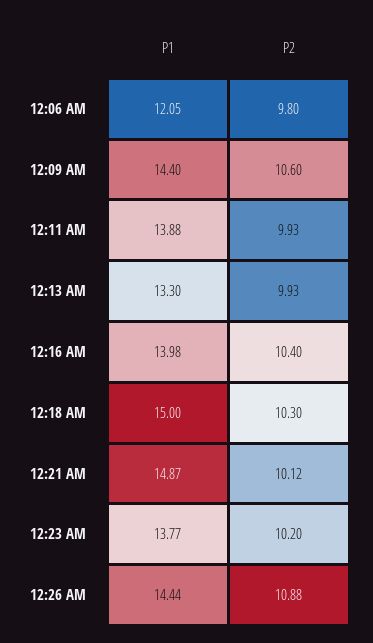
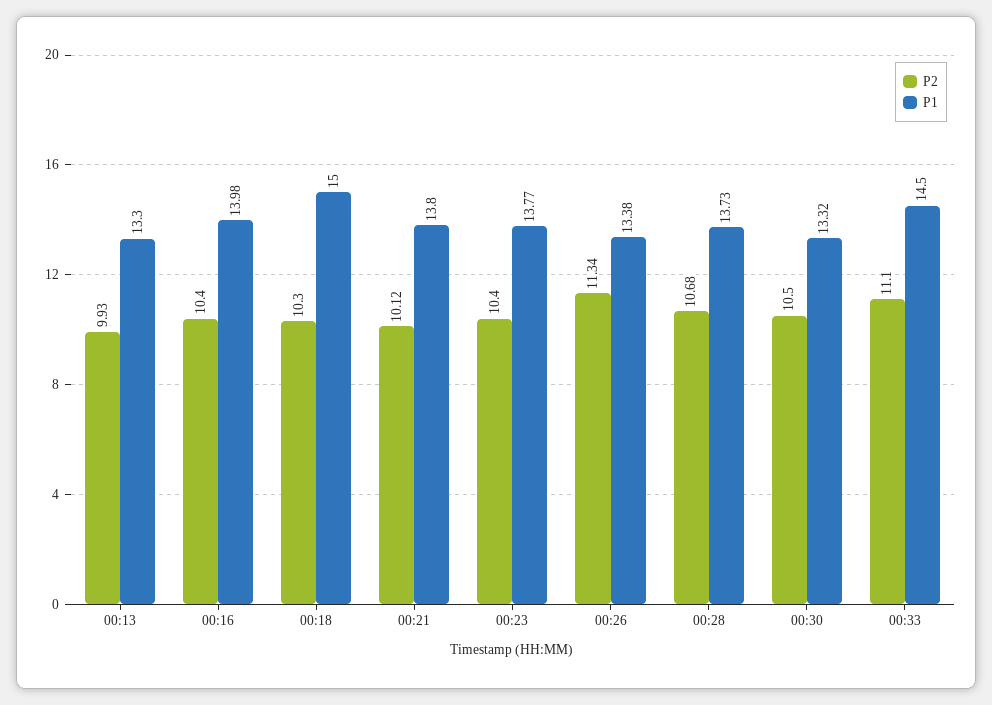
P1, 12:06 AM: 12.05 -> none
P2, 12:06 AM: 9.8 -> none
P1, 12:09 AM: 14.4 -> none
P2, 12:09 AM: 10.6 -> none
P1, 12:11 AM: 13.88 -> none
P2, 12:11 AM: 9.93 -> none
P1, 12:21 AM: 14.87 -> 13.8
P2, 12:23 AM: 10.2 -> 10.4
P1, 12:26 AM: 14.44 -> 13.38
P2, 12:26 AM: 10.88 -> 11.34
P2, 00:28: none -> 10.68
P1, 00:28: none -> 13.73
P2, 00:30: none -> 10.5
P1, 00:30: none -> 13.32
P2, 00:33: none -> 11.1
P1, 00:33: none -> 14.5

